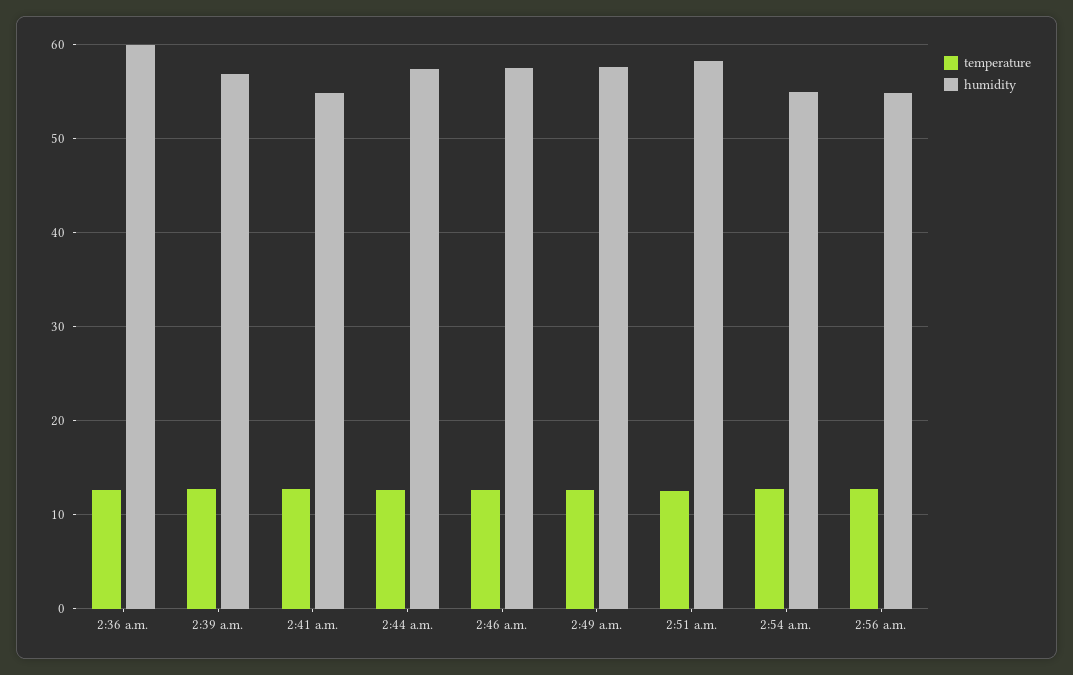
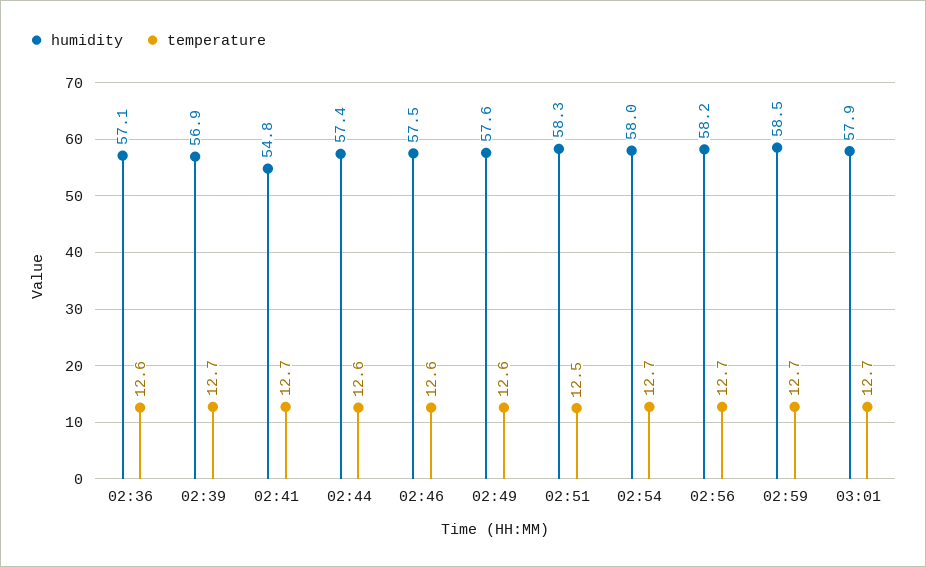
humidity, 2:36 a.m.: 60 -> 57.1
humidity, 2:54 a.m.: 55 -> 58
humidity, 2:56 a.m.: 55 -> 58.2
humidity, 02:59: none -> 58.5
temperature, 02:59: none -> 12.7
humidity, 03:01: none -> 57.9
temperature, 03:01: none -> 12.7

